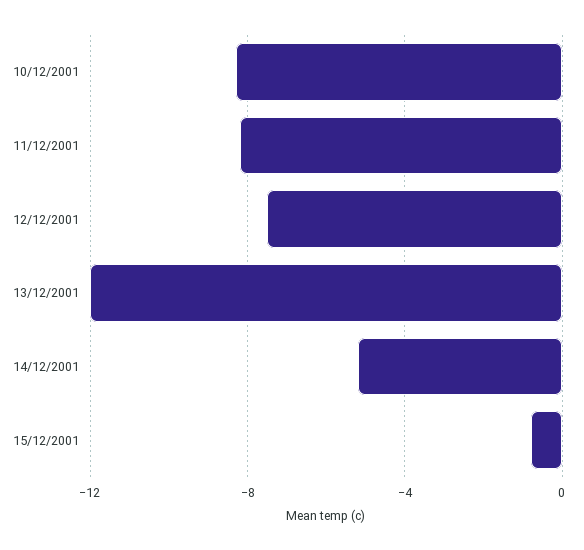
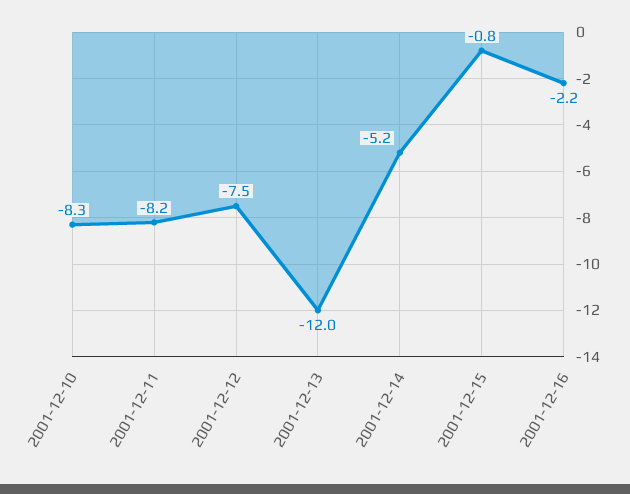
2001-12-16: none -> -2.2

